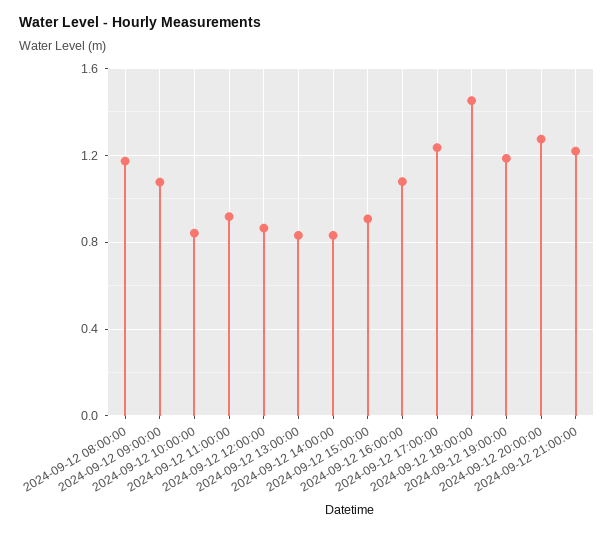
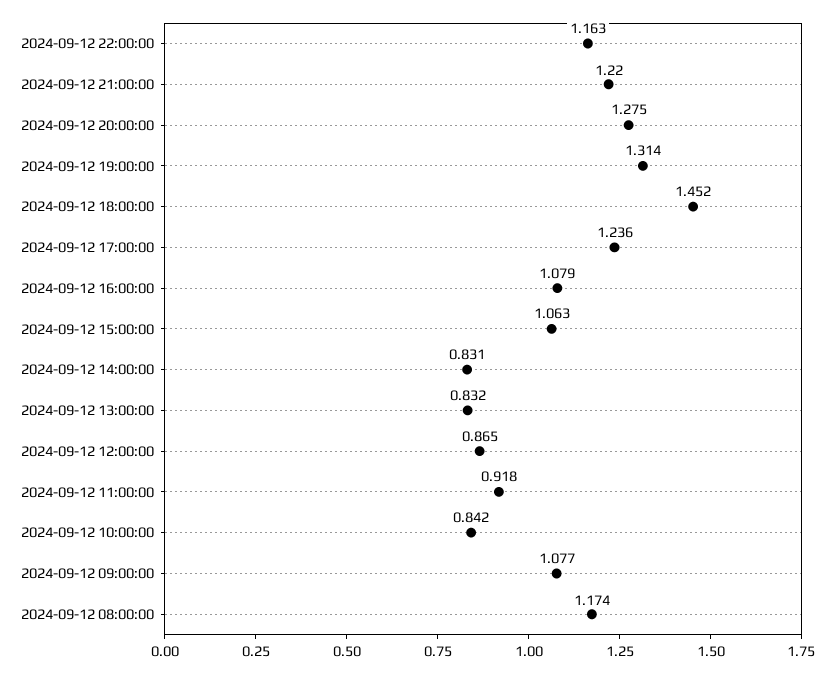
2024-09-12 15:00:00: 0.9 -> 1.063
2024-09-12 19:00:00: 1.2 -> 1.314
2024-09-12 22:00:00: none -> 1.163

